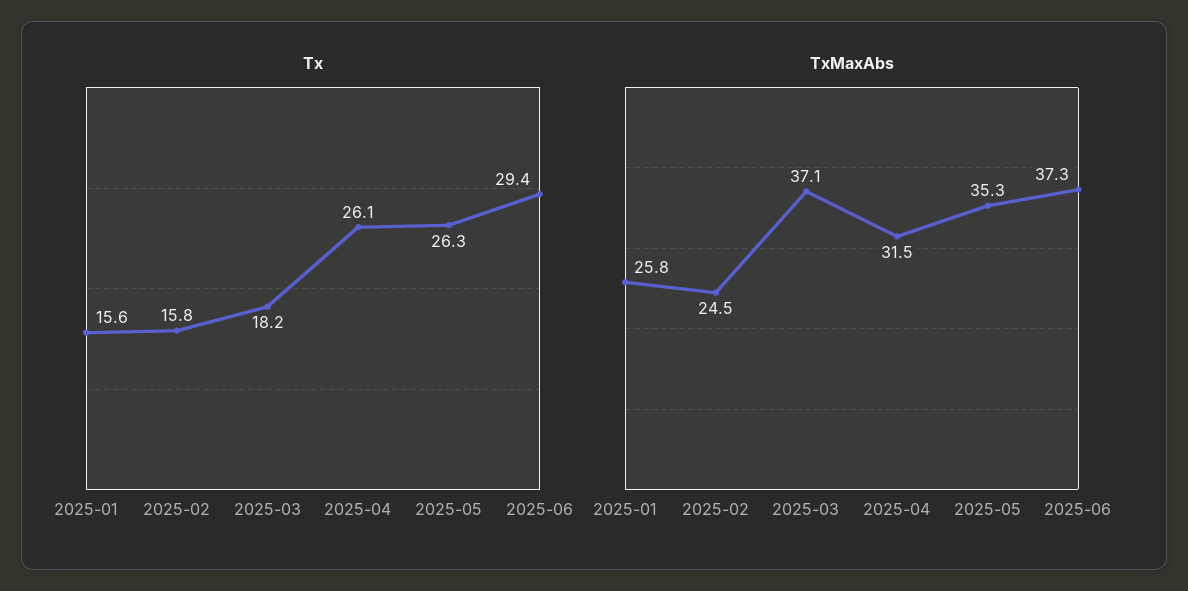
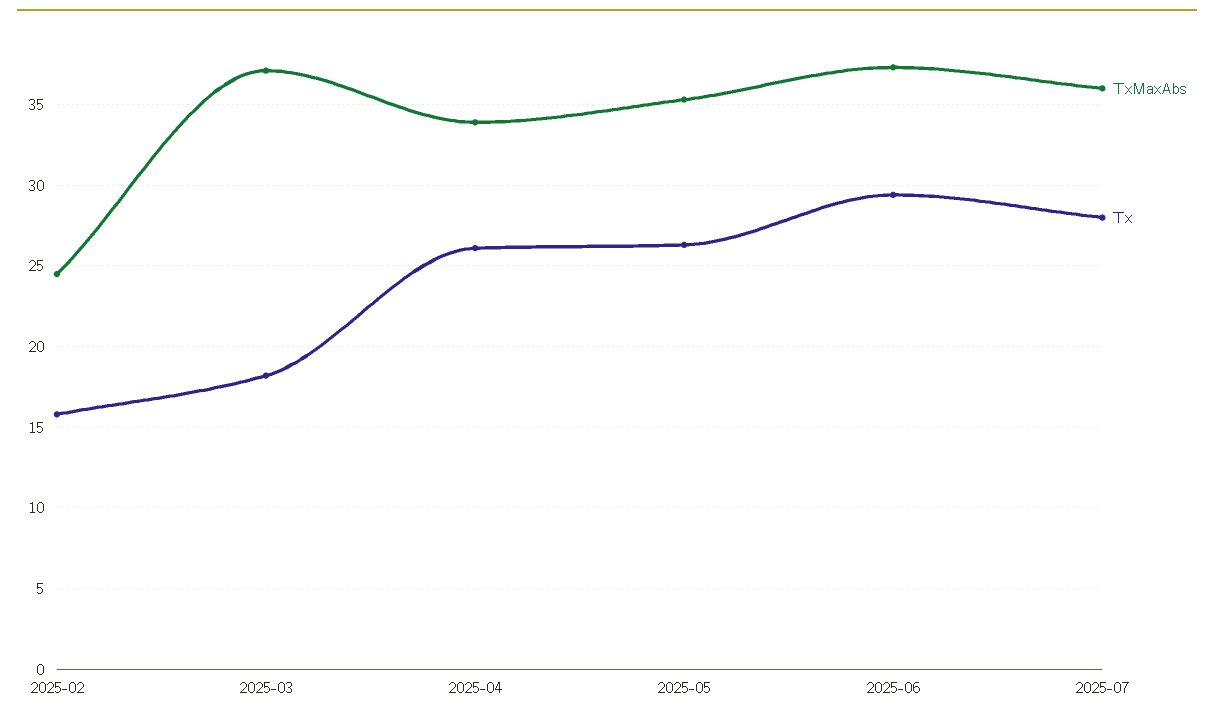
Tx, 2025-01: 15.6 -> none
TxMaxAbs, 2025-01: 25.8 -> none
TxMaxAbs, 2025-04: 31.5 -> 34
TxMaxAbs, 2025-07: none -> 36
Tx, 2025-07: none -> 28

